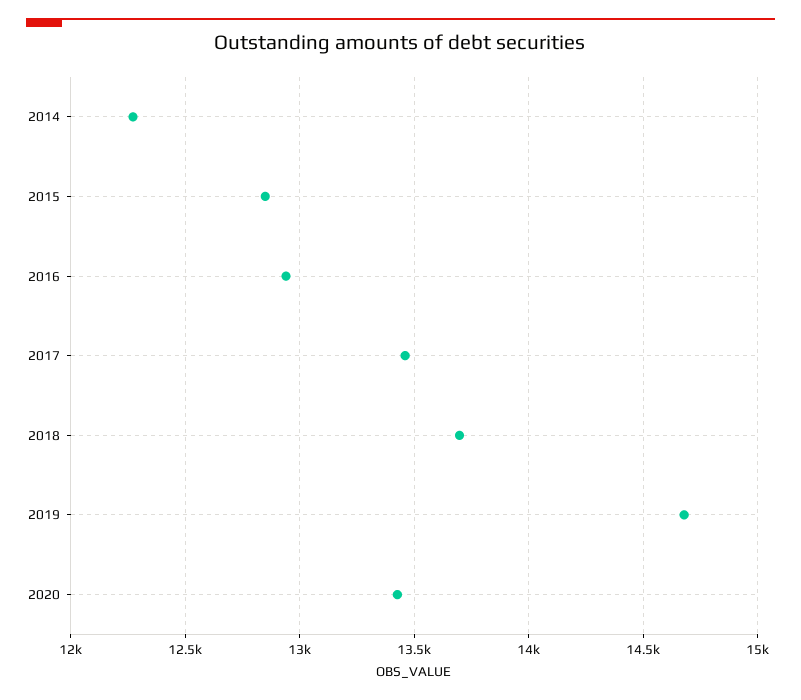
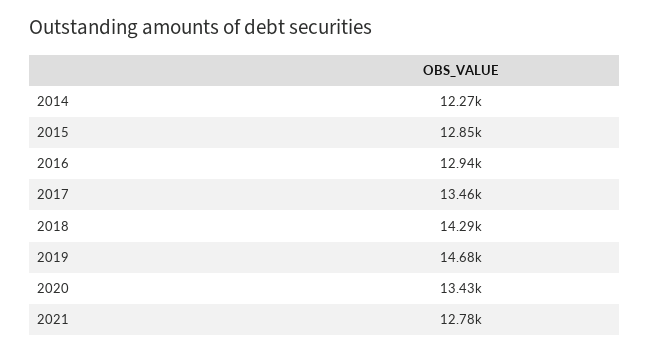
2018: 13700 -> 14290
2021: none -> 12780

